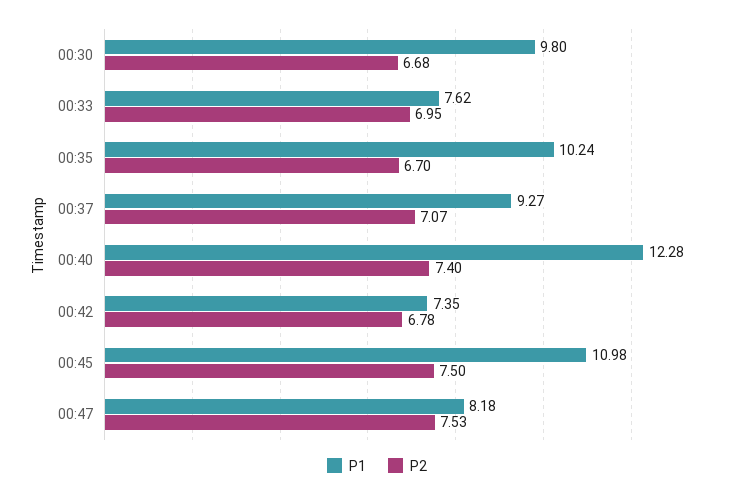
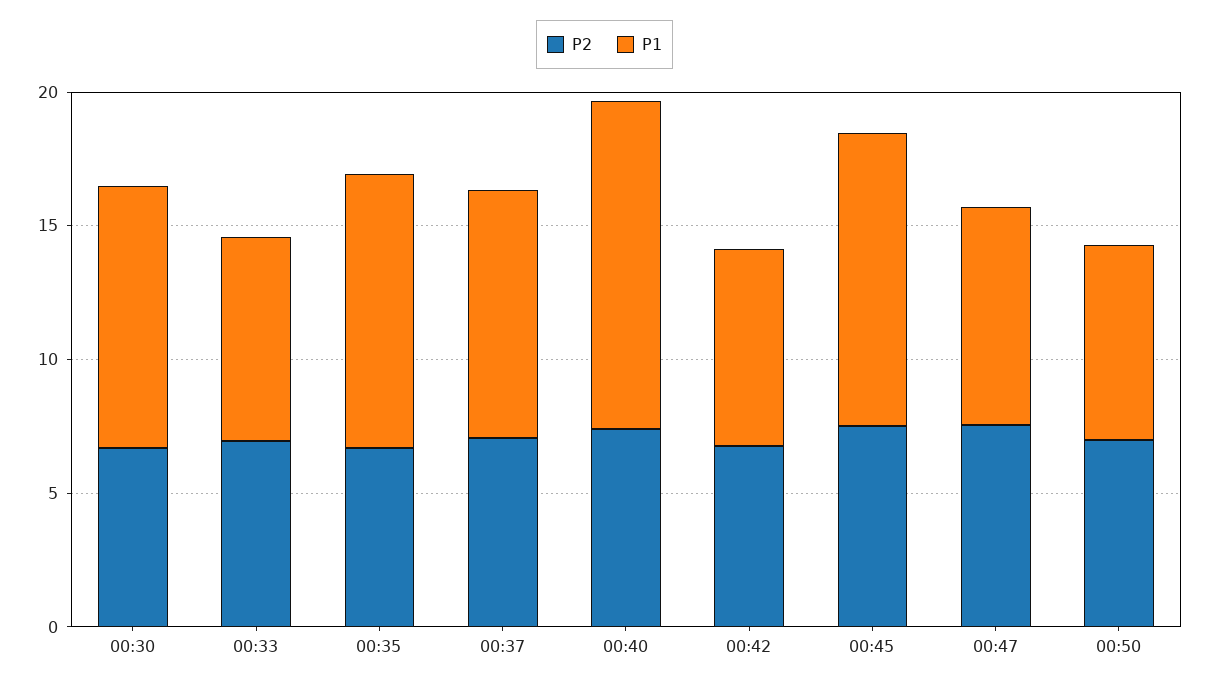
P2, 00:50: none -> 7
P1, 00:50: none -> 7

